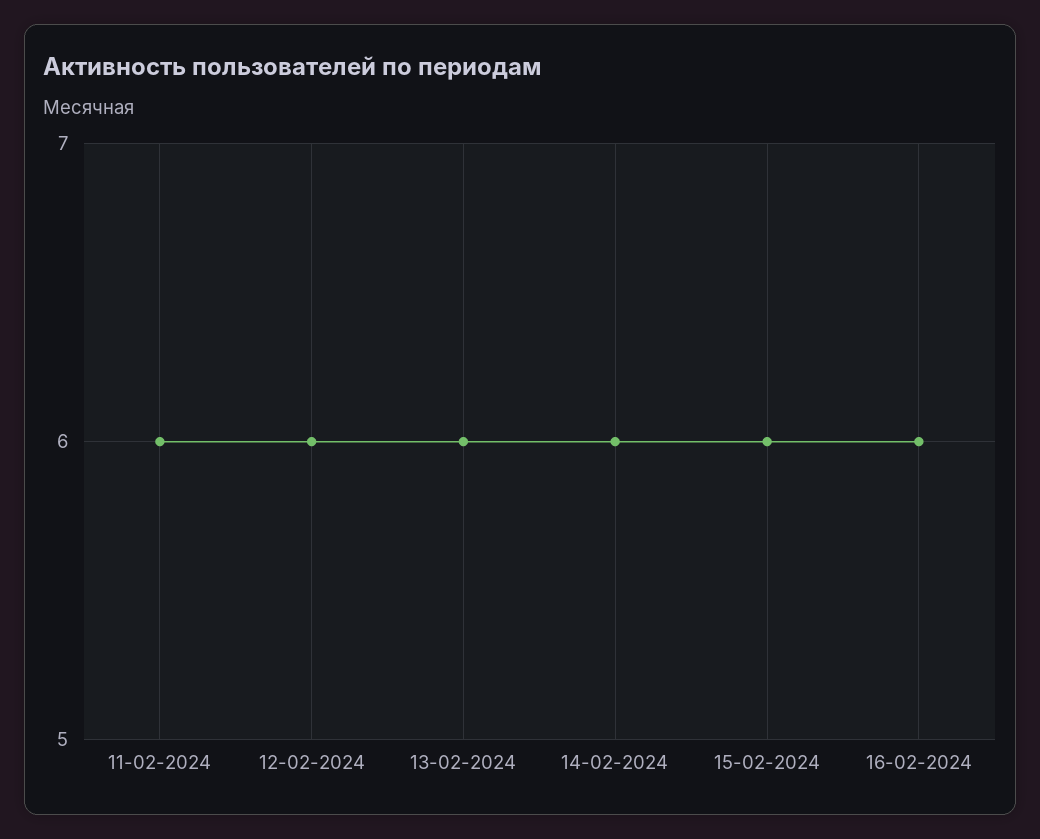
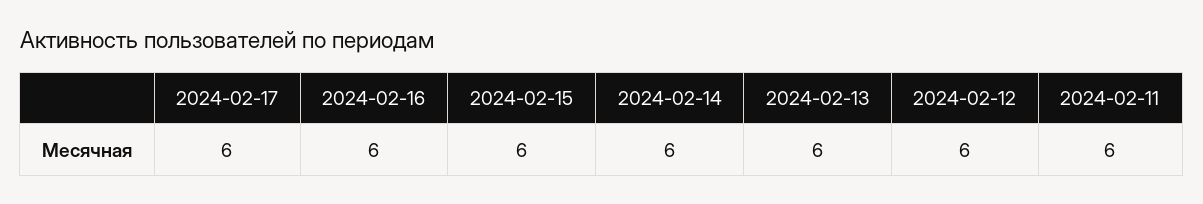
2024-02-17: none -> 6

